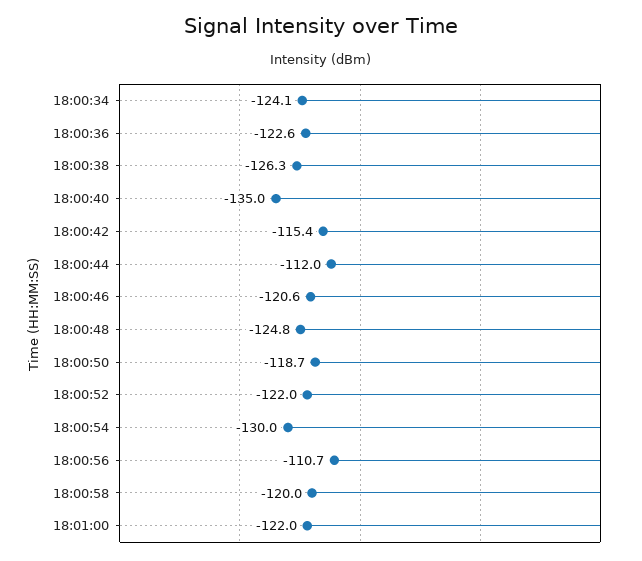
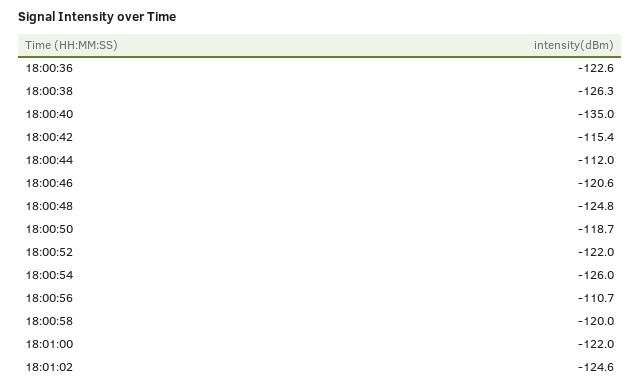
18:00:34: -124.1 -> none
18:00:54: -130 -> -126
18:01:02: none -> -124.6

